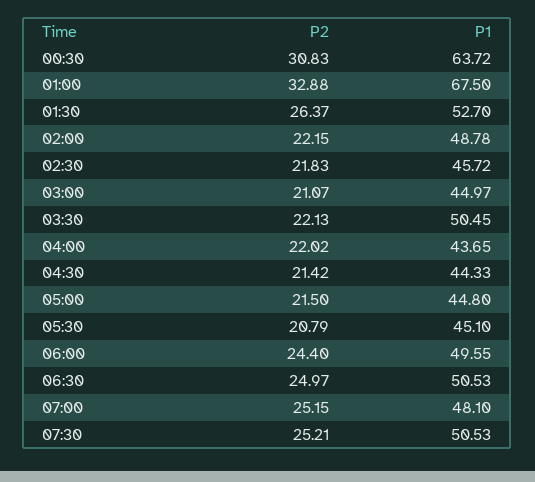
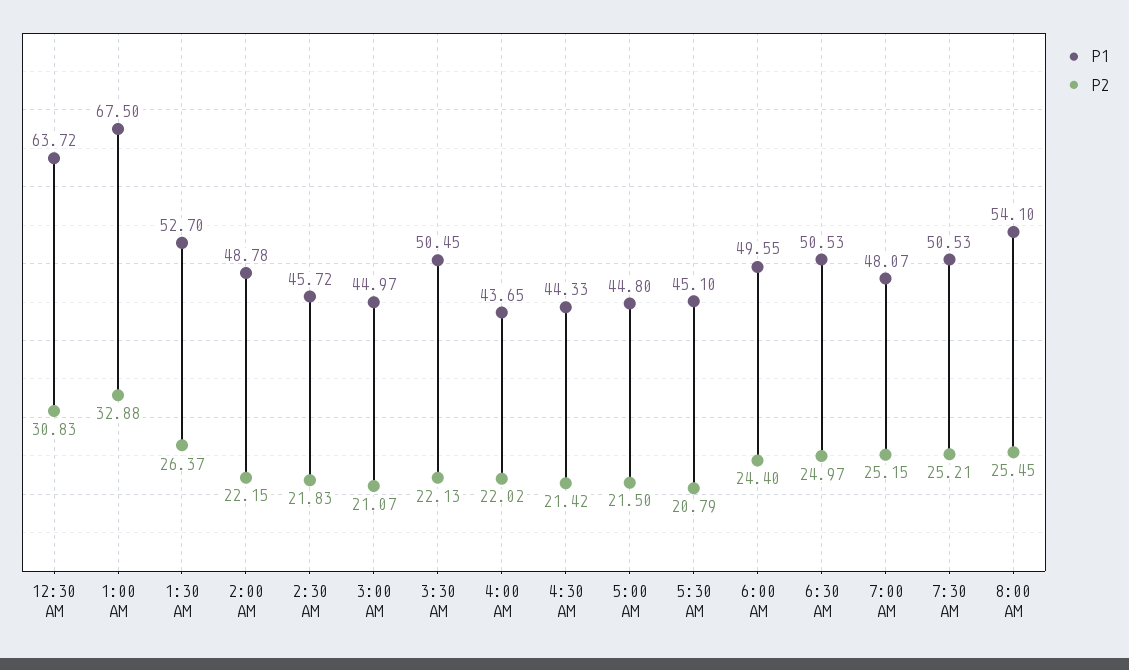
P1, 07:00: 48.1 -> 48.07
P1, 8:00 AM: none -> 54.1
P2, 8:00 AM: none -> 25.45

